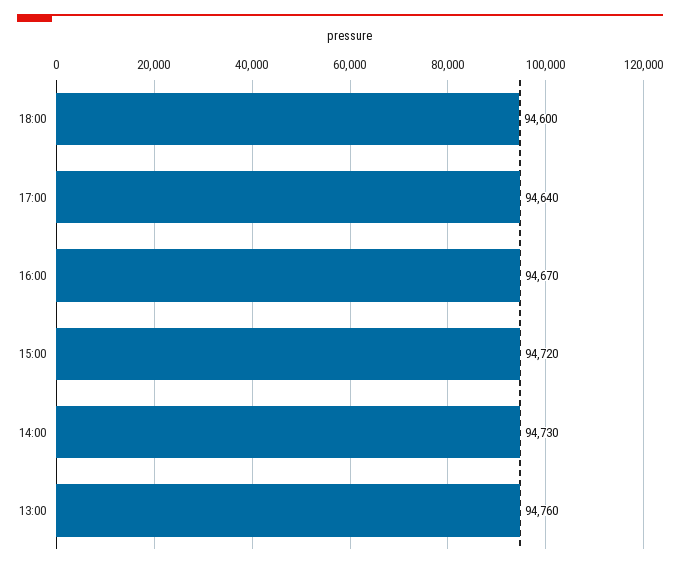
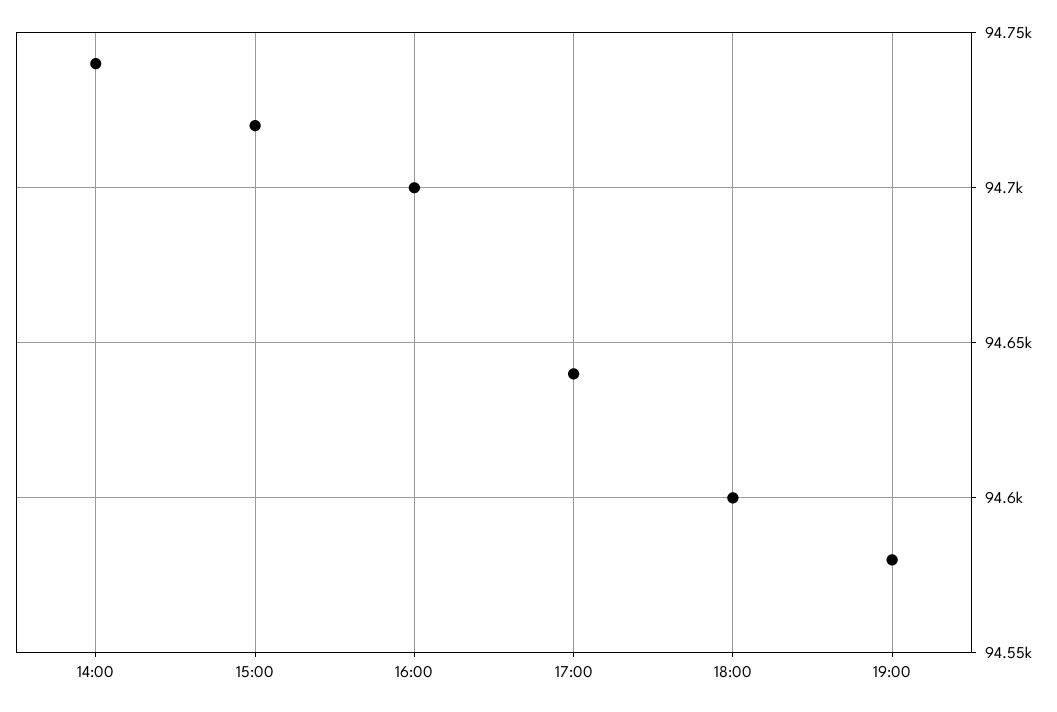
16:00: 94670 -> 94700
14:00: 94730 -> 94740
13:00: 94760 -> none
19:00: none -> 94580

